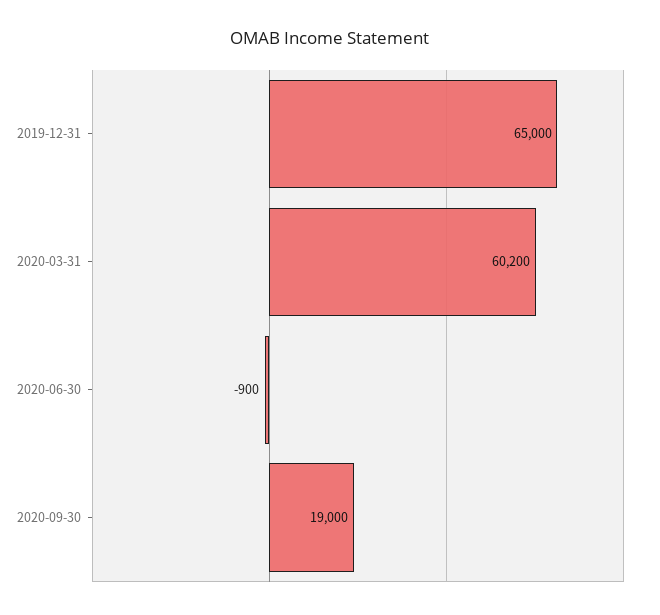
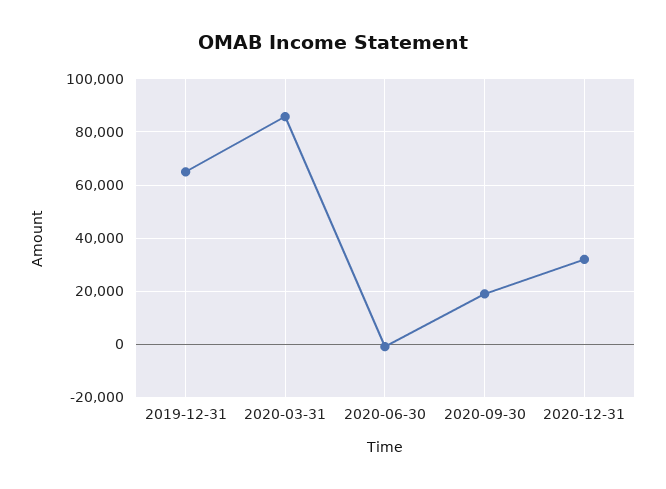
2020-03-31: 60200 -> 85000
2020-12-31: none -> 32500

